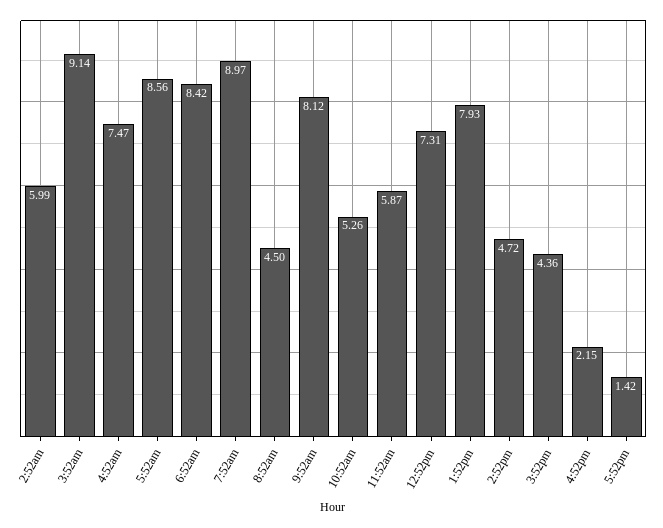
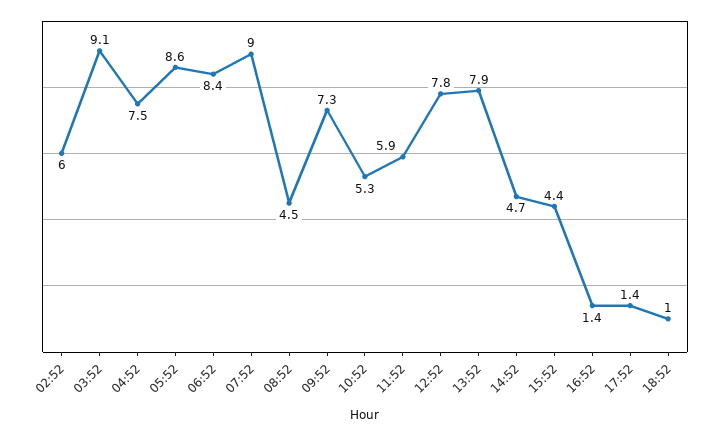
9:52am: 8.12 -> 7.3
12:52pm: 7.31 -> 7.8
4:52pm: 2.15 -> 1.4
18:52: none -> 1

